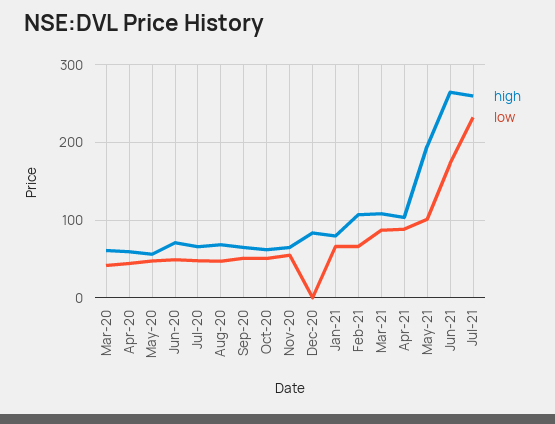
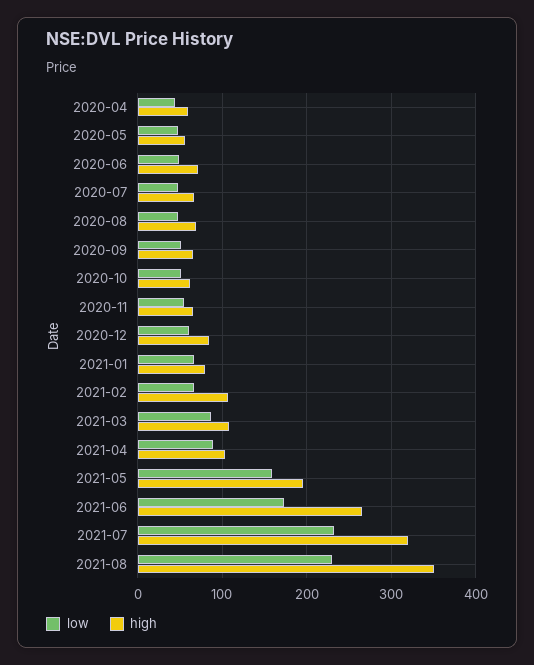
high, Mar-20: 60 -> none
low, Mar-20: 40 -> none
low, Dec-20: 0 -> 60
low, May-21: 100 -> 160
high, Jul-21: 260 -> 320
low, 2021-08: none -> 230
high, 2021-08: none -> 350

